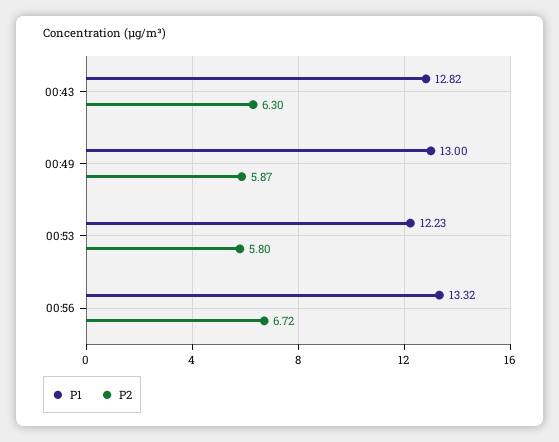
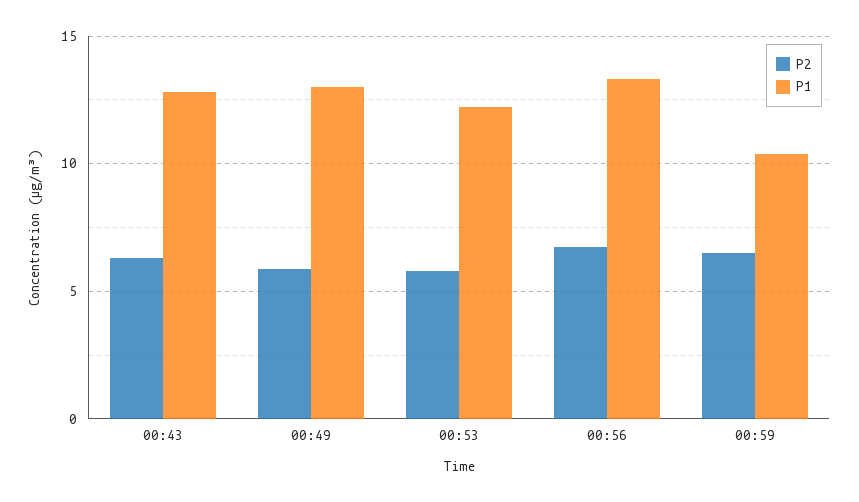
P2, 00:59: none -> 6.5
P1, 00:59: none -> 10.5

